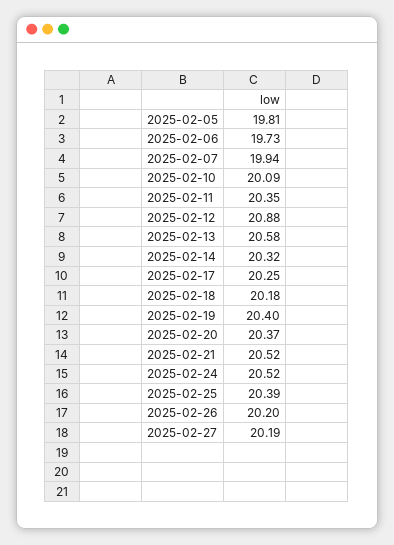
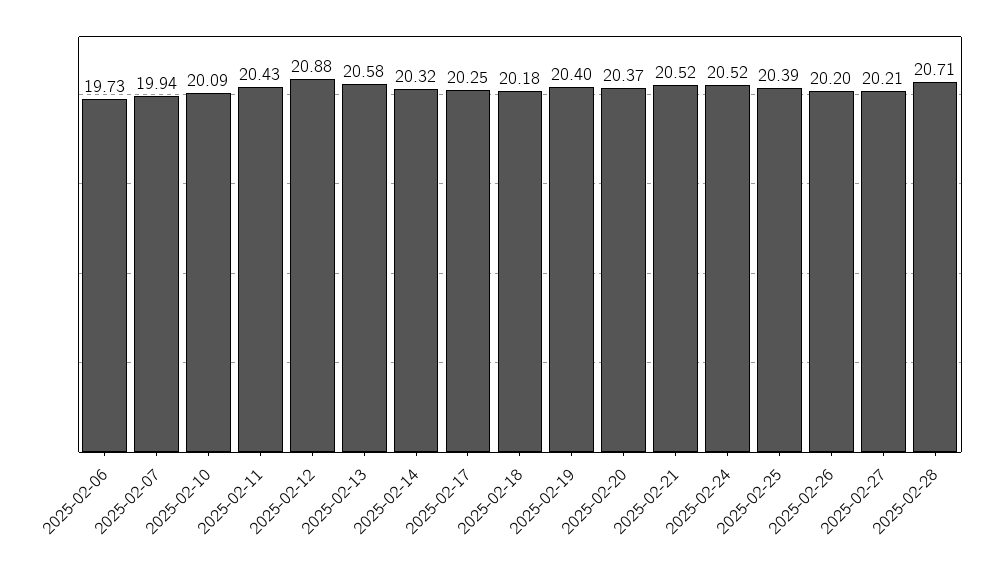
2025-02-05: 19.81 -> none
2025-02-11: 20.35 -> 20.43
2025-02-27: 20.19 -> 20.21
2025-02-28: none -> 20.71

